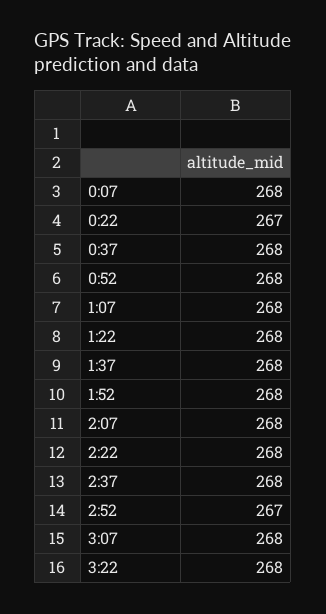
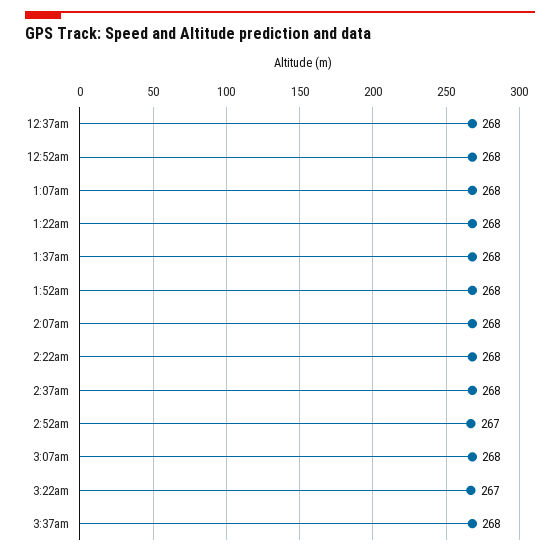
0:07: 268 -> none
0:22: 267 -> none
3:22: 268 -> 267
3:37am: none -> 268

